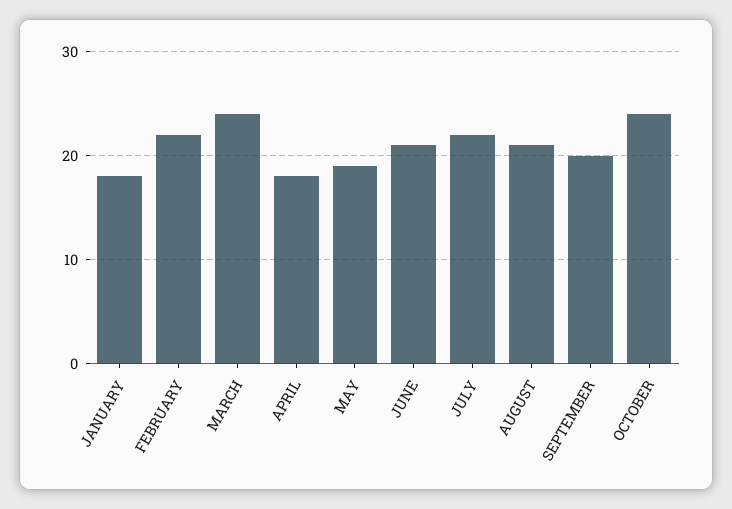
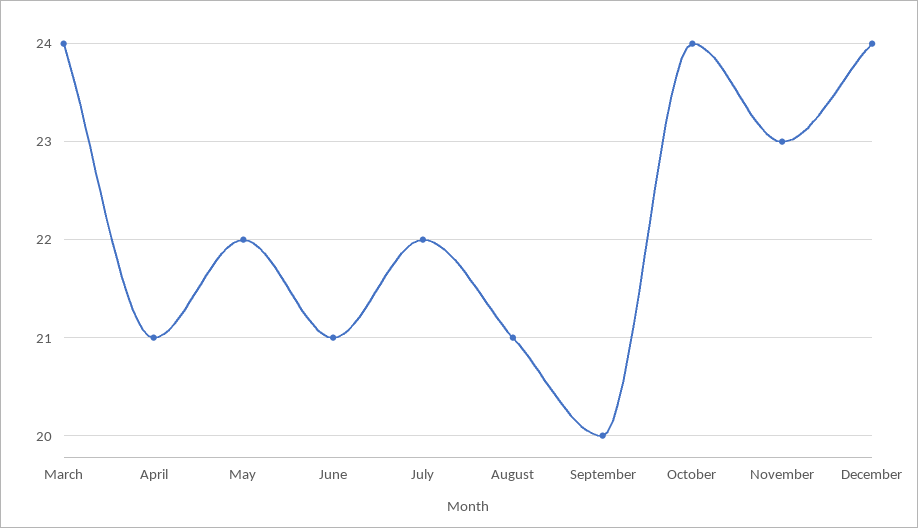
JANUARY: 18 -> none
FEBRUARY: 22 -> none
APRIL: 18 -> 21
MAY: 19 -> 22
November: none -> 23
December: none -> 24

